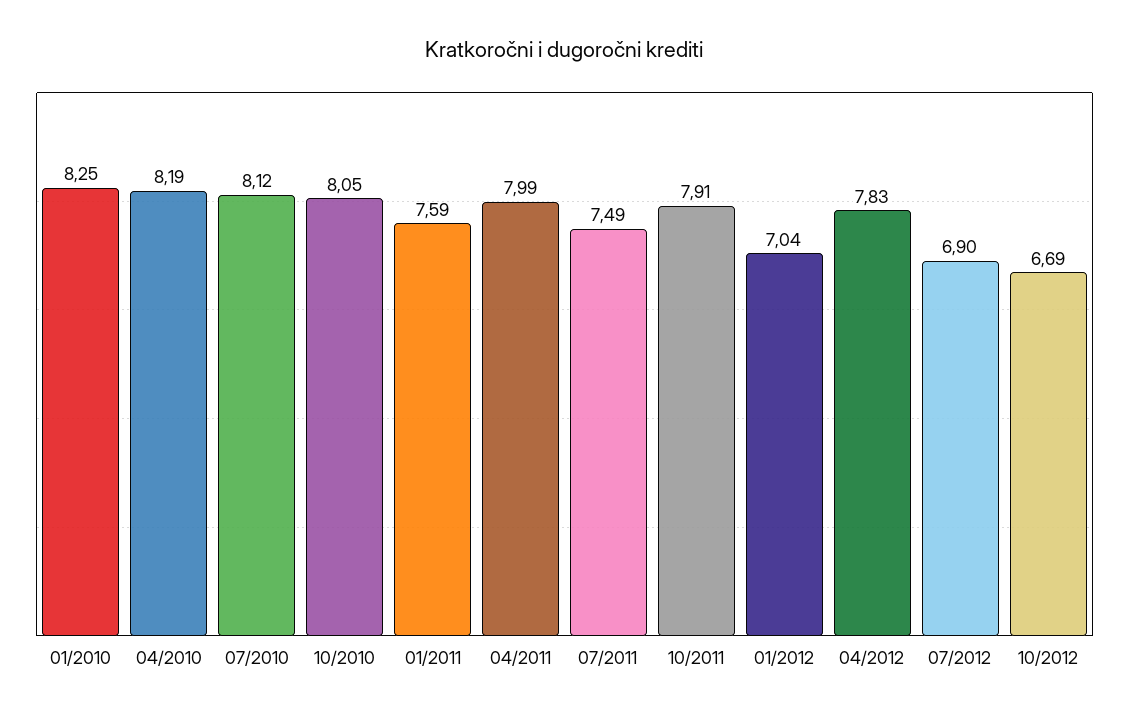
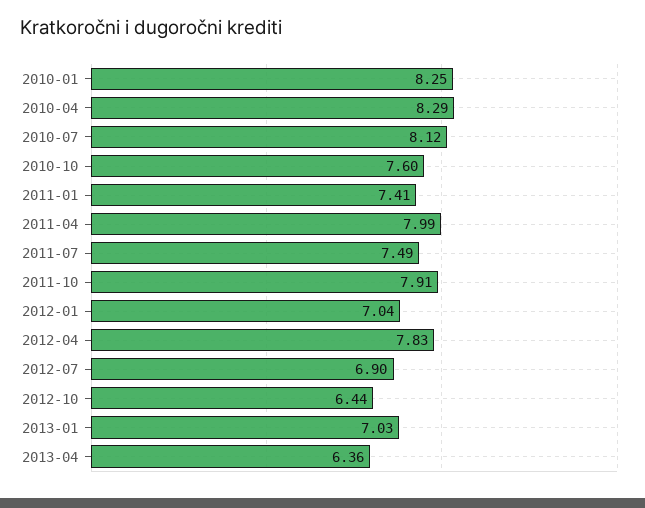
04/2010: 8.19 -> 8.29
10/2010: 8.05 -> 7.6
01/2011: 7.59 -> 7.41
10/2012: 6.69 -> 6.44
2013-01: none -> 7.03
2013-04: none -> 6.36

